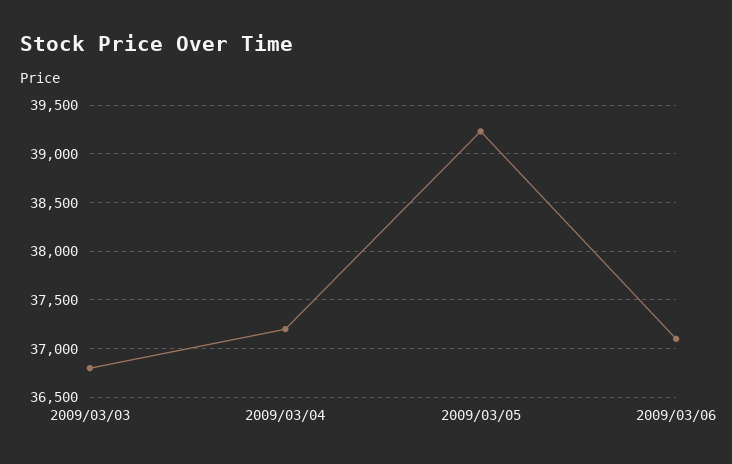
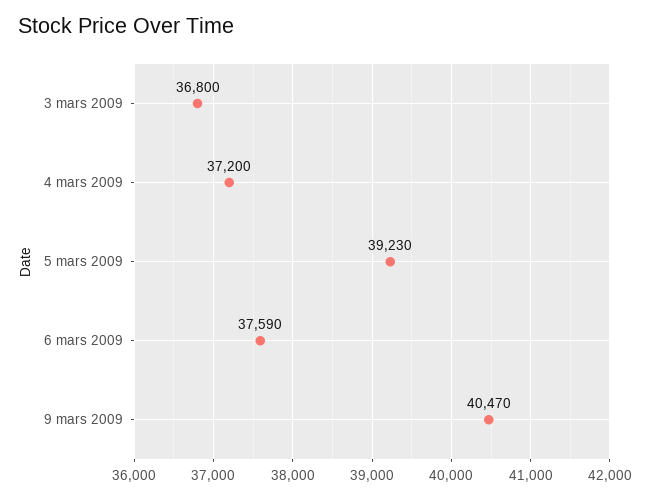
2009/03/06: 37100 -> 37590
9 mars 2009: none -> 40470

